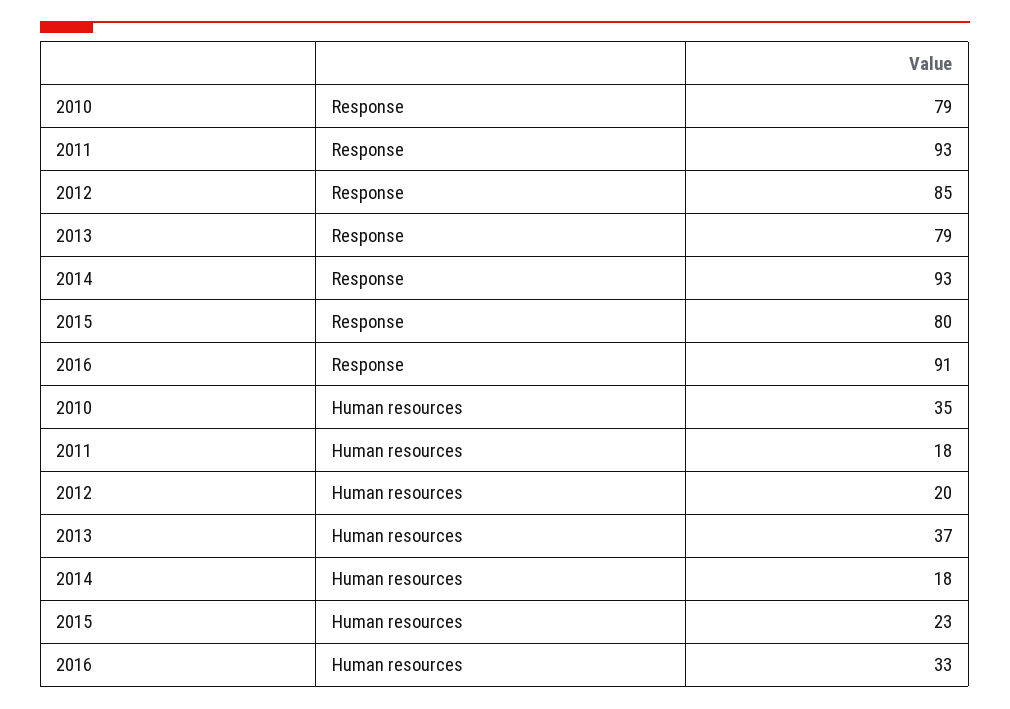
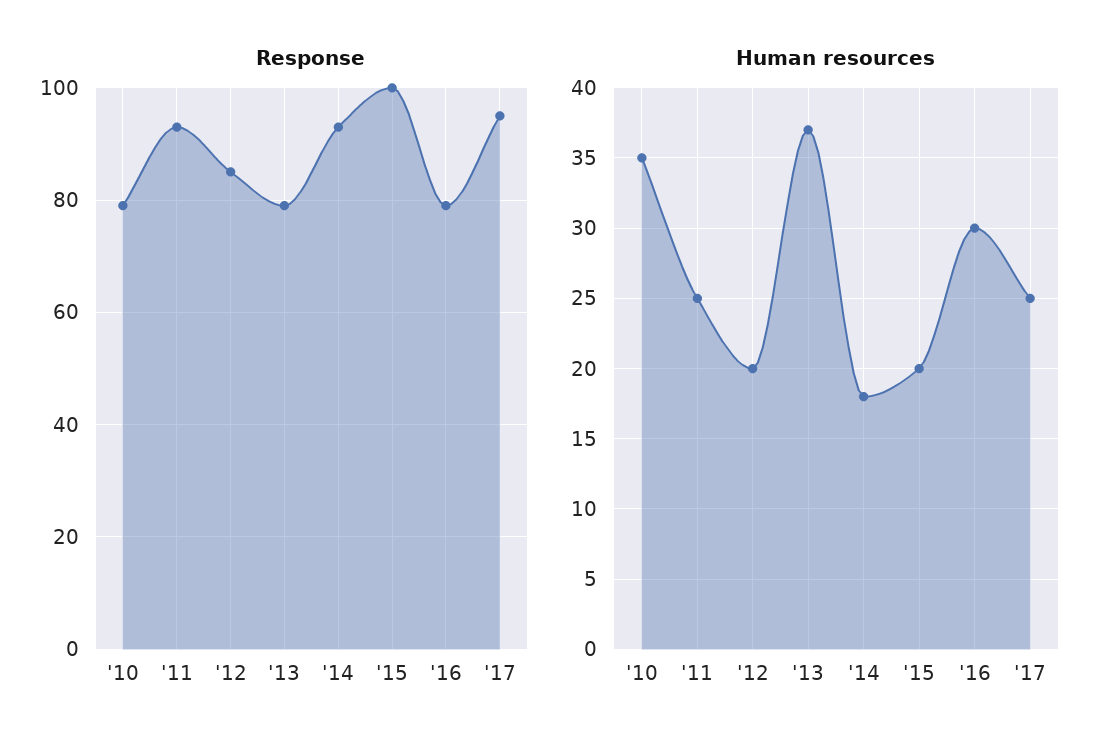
Response, 2015: 80 -> 100
Response, 2016: 91 -> 80
Human resources, 2011: 18 -> 25
Human resources, 2015: 23 -> 20
Human resources, 2016: 33 -> 30
Response, '17: none -> 95
Human resources, '17: none -> 25

